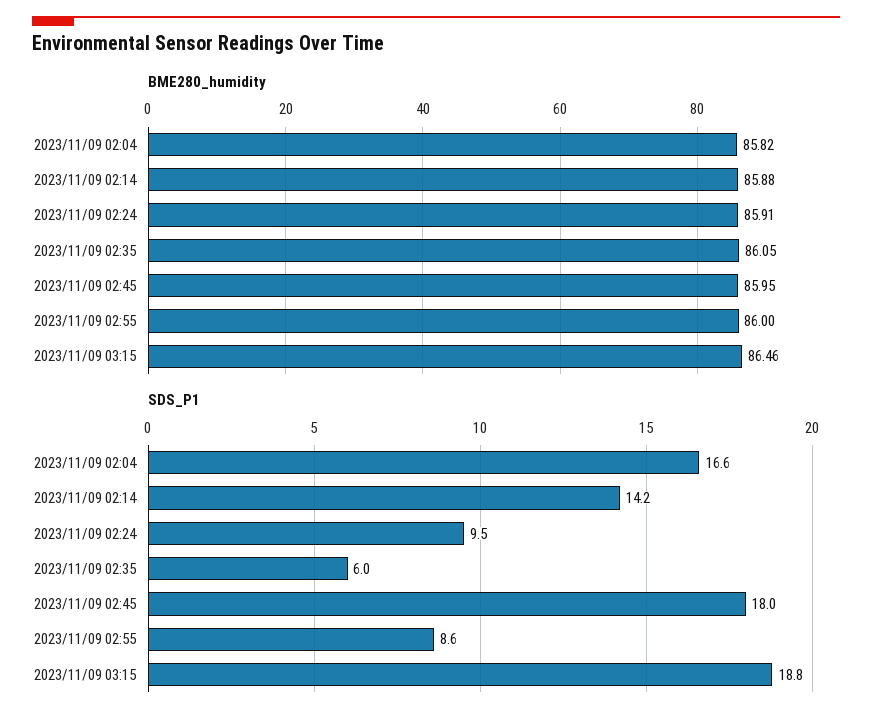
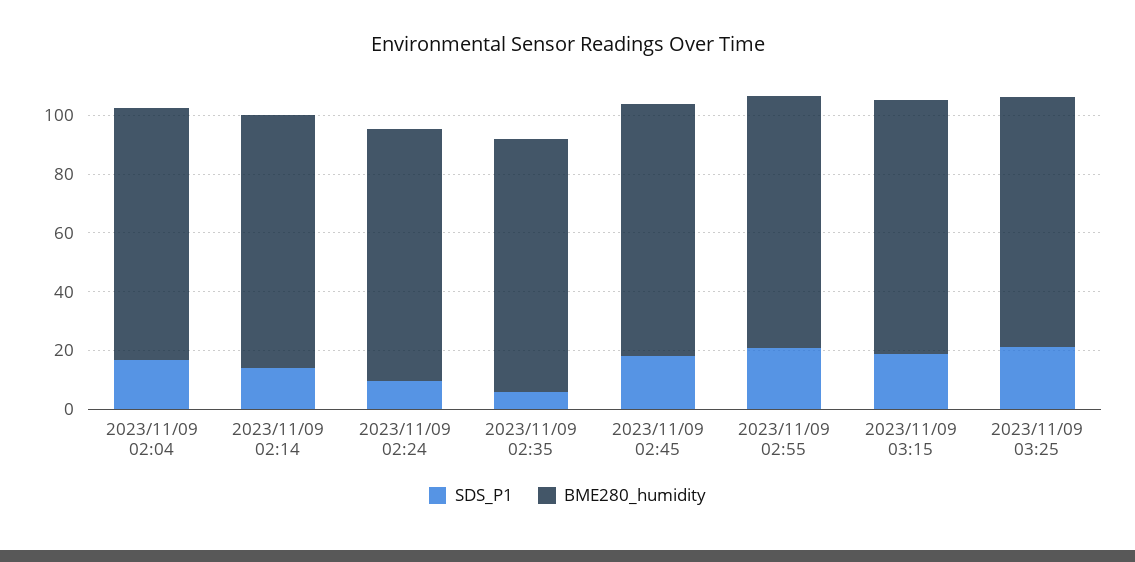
SDS_P1, 2023/11/09 02:55: 8.6 -> 20
SDS_P1, 2023/11/09 03:25: none -> 20
BME280_humidity, 2023/11/09 03:25: none -> 85

